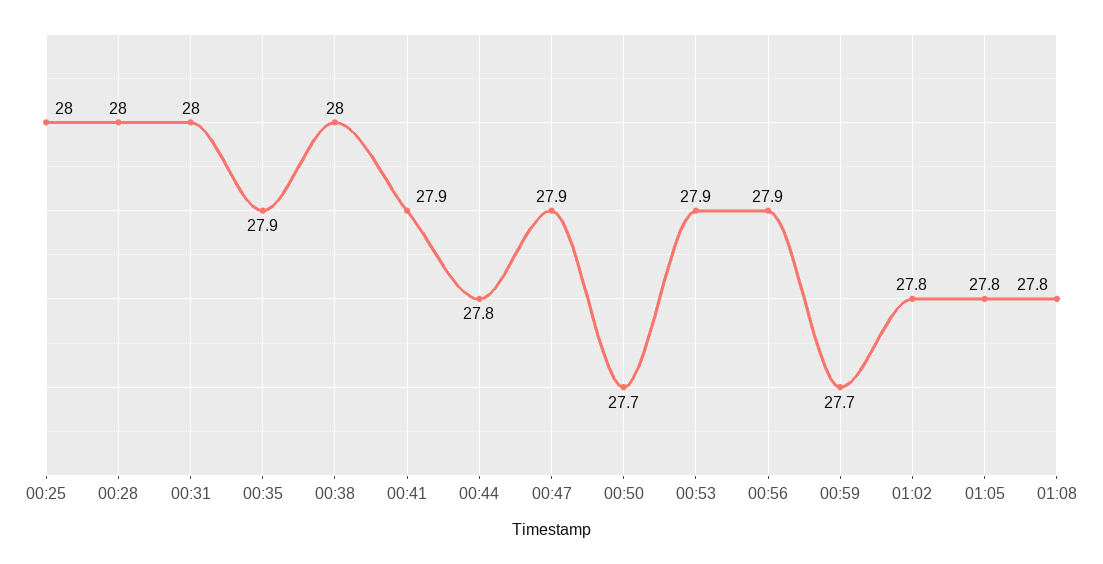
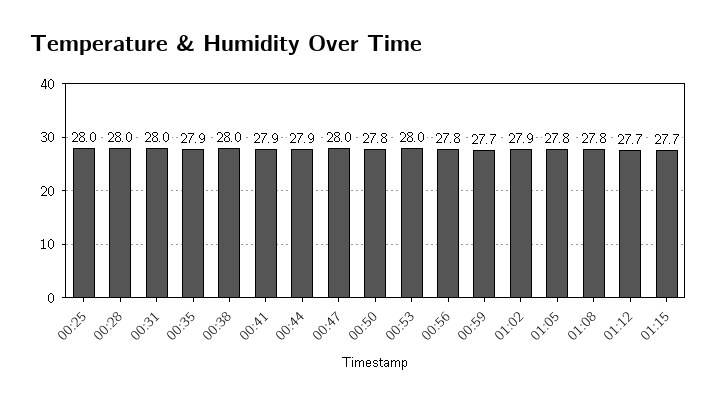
00:44: 27.8 -> 27.9
00:47: 27.9 -> 28
00:50: 27.7 -> 27.8
00:53: 27.9 -> 28
00:56: 27.9 -> 27.8
01:02: 27.8 -> 27.9
01:12: none -> 27.7
01:15: none -> 27.7

